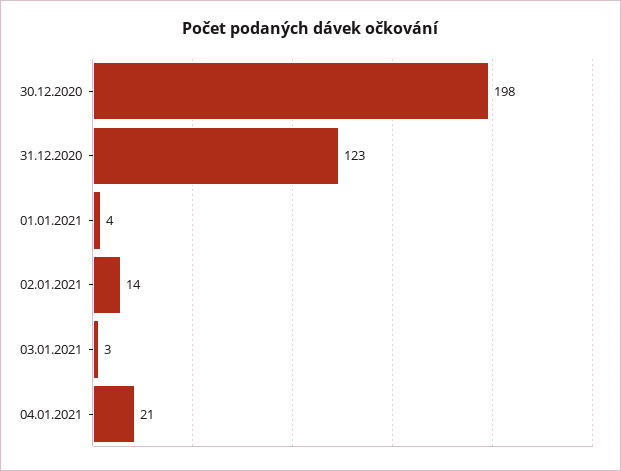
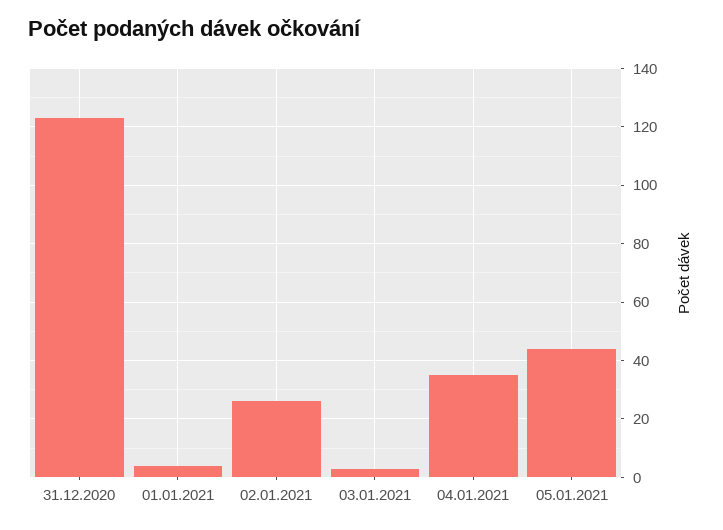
30.12.2020: 198 -> none
02.01.2021: 14 -> 25
04.01.2021: 21 -> 35
05.01.2021: none -> 45

